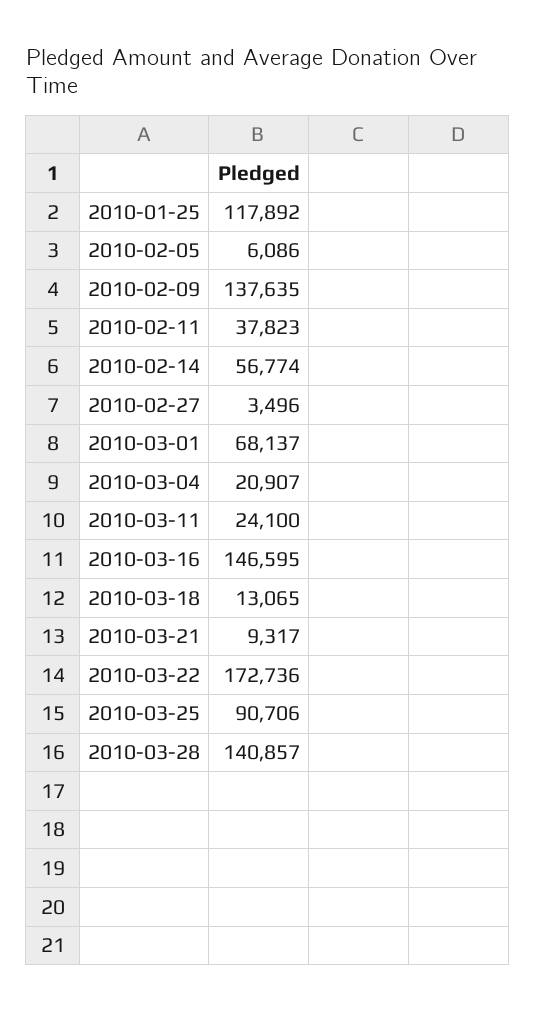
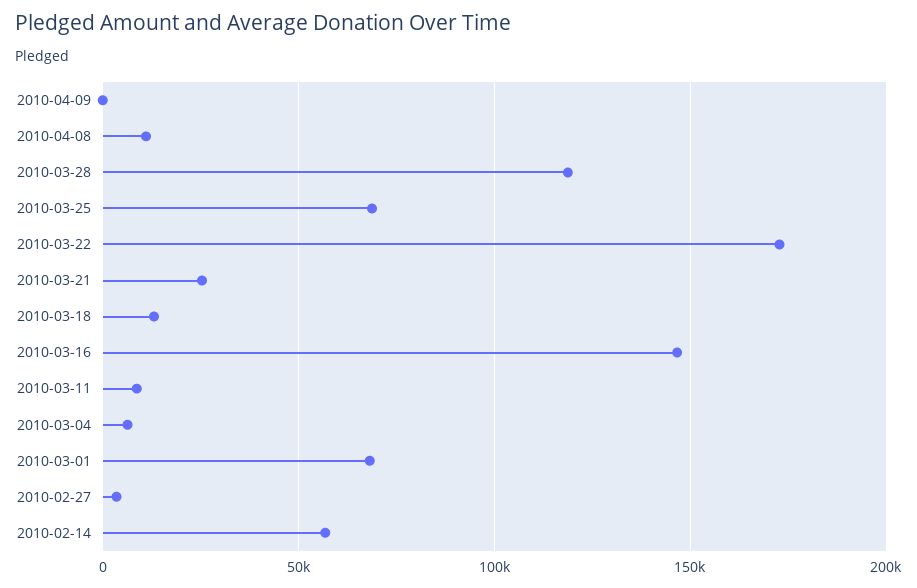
2010-01-25: 117892 -> none
2010-02-05: 6086 -> none
2010-02-09: 137635 -> none
2010-02-11: 37823 -> none
2010-03-04: 20907 -> 5000
2010-03-11: 24100 -> 10000
2010-03-21: 9317 -> 25000
2010-03-25: 90706 -> 70000
2010-03-28: 140857 -> 120000
2010-04-09: none -> 0
2010-04-08: none -> 10000

